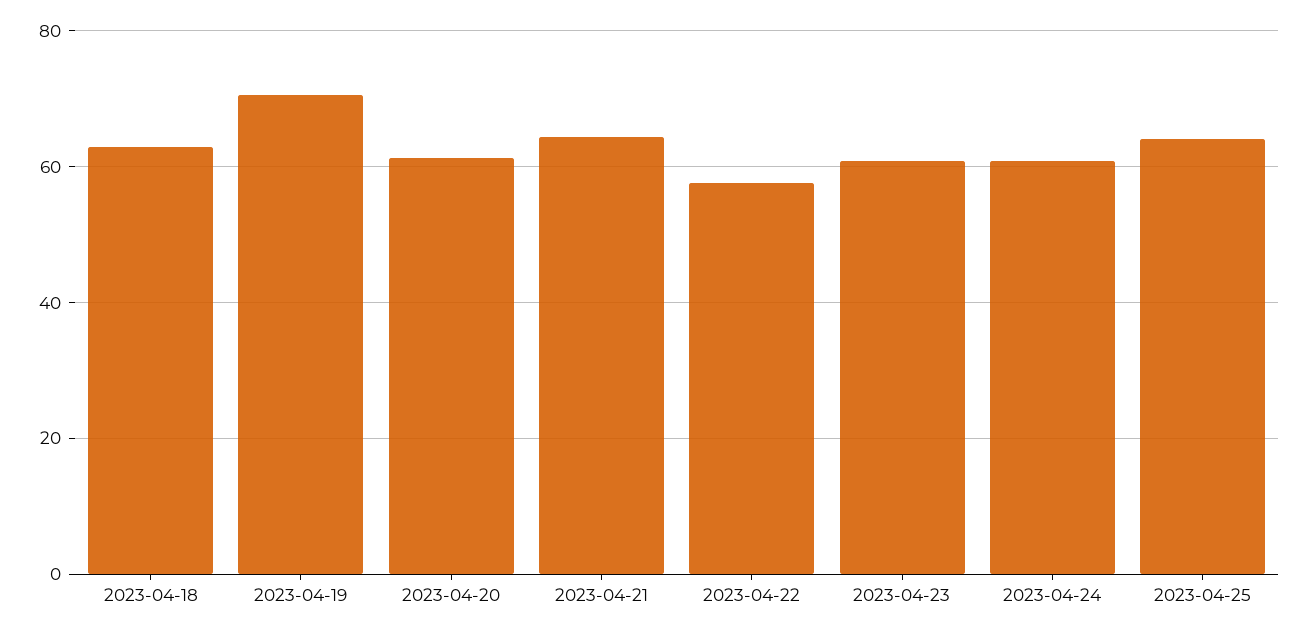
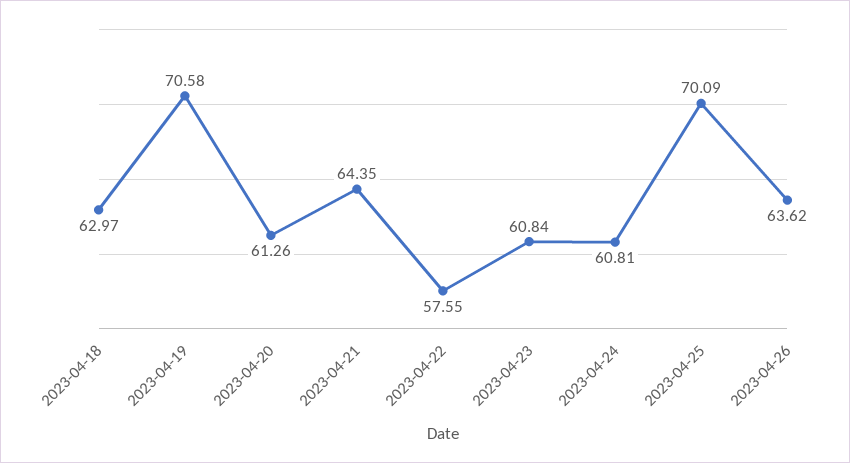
2023-04-25: 64 -> 70.09
2023-04-26: none -> 63.62

